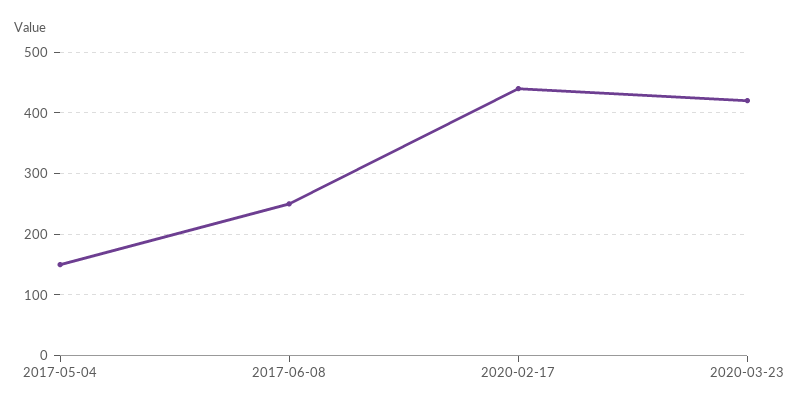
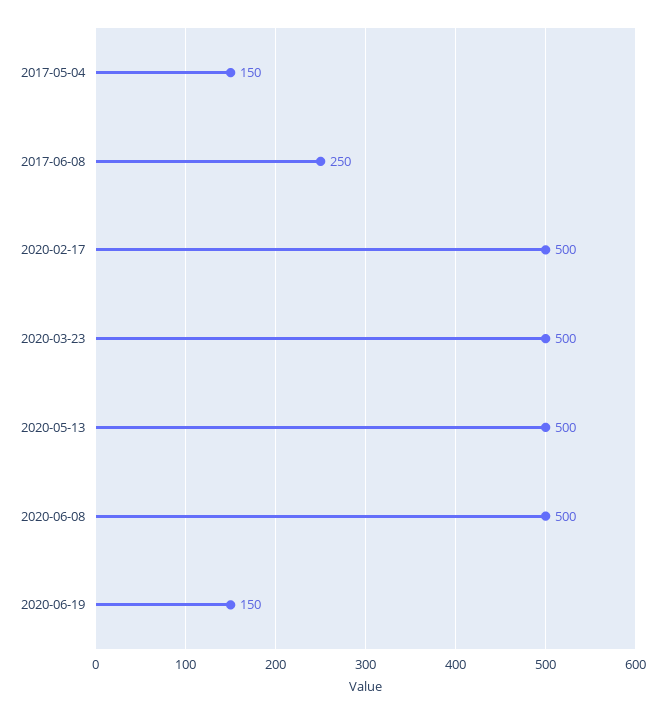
2020-02-17: 440 -> 500
2020-03-23: 420 -> 500
2020-05-13: none -> 500
2020-06-08: none -> 500
2020-06-19: none -> 150

